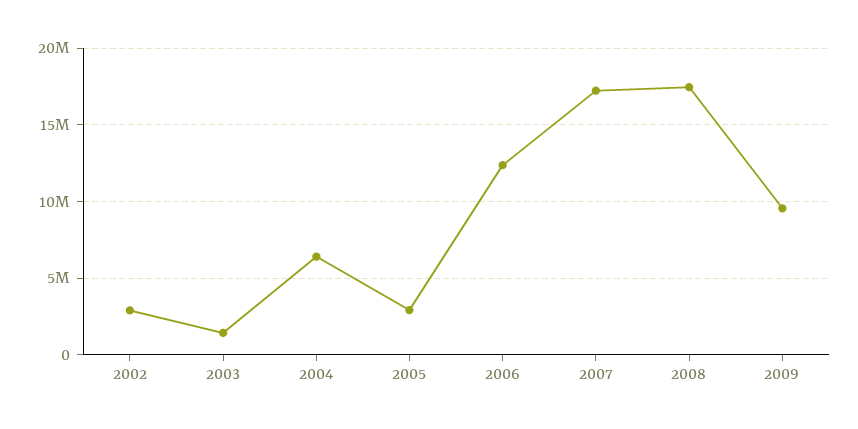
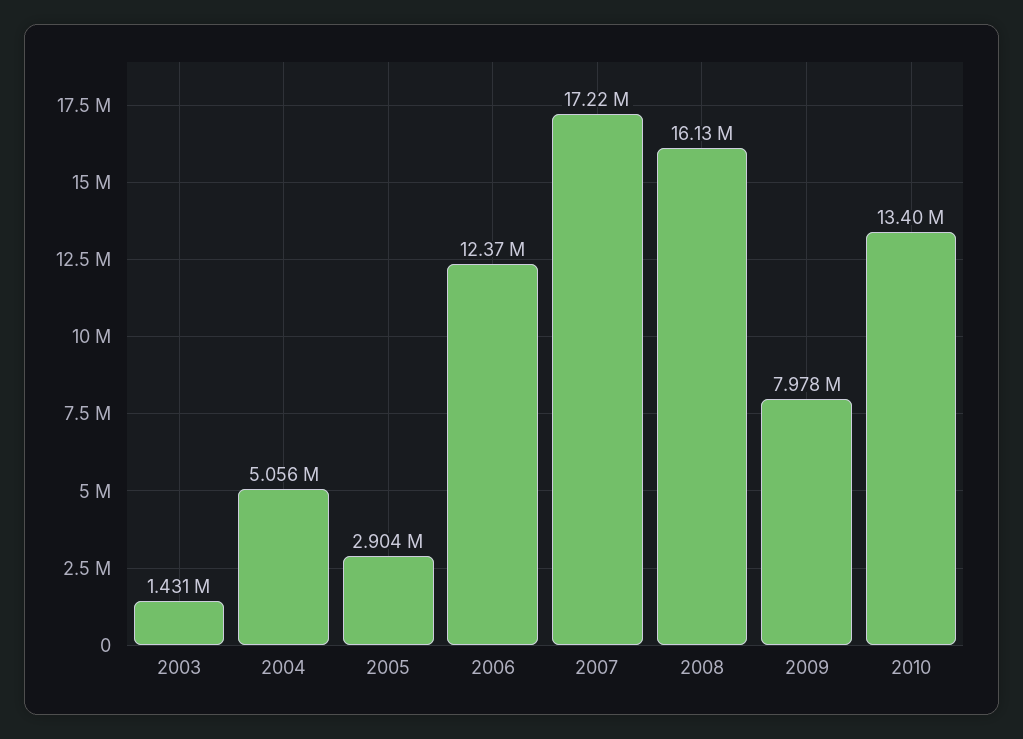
2002: 3000000 -> none
2004: 6500000 -> 5056000
2008: 17500000 -> 16130000
2009: 9500000 -> 7978000
2010: none -> 13400000

